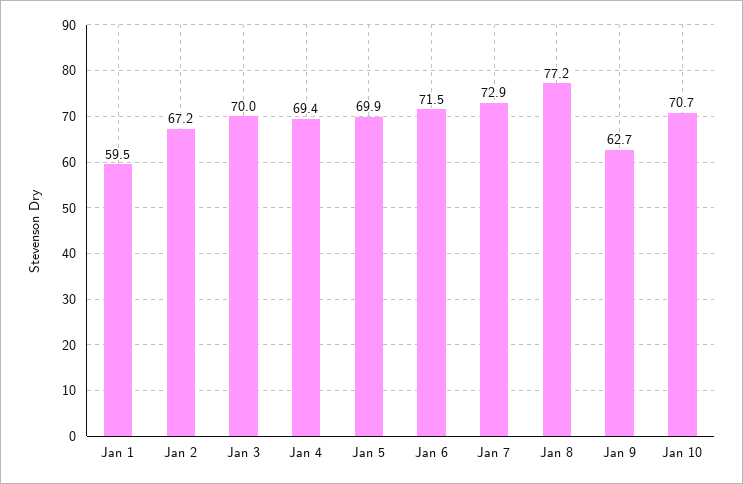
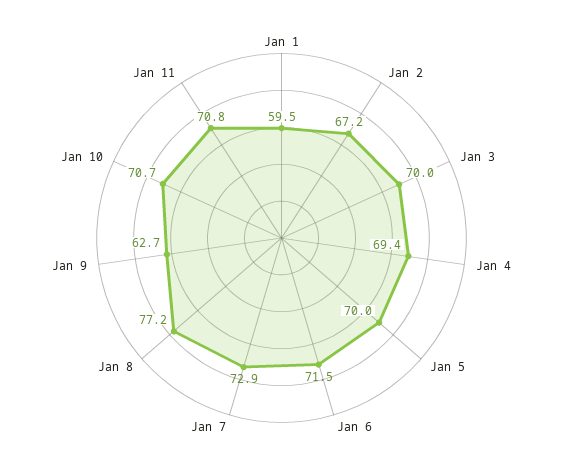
Jan 5: 69.9 -> 70
Jan 11: none -> 70.8

